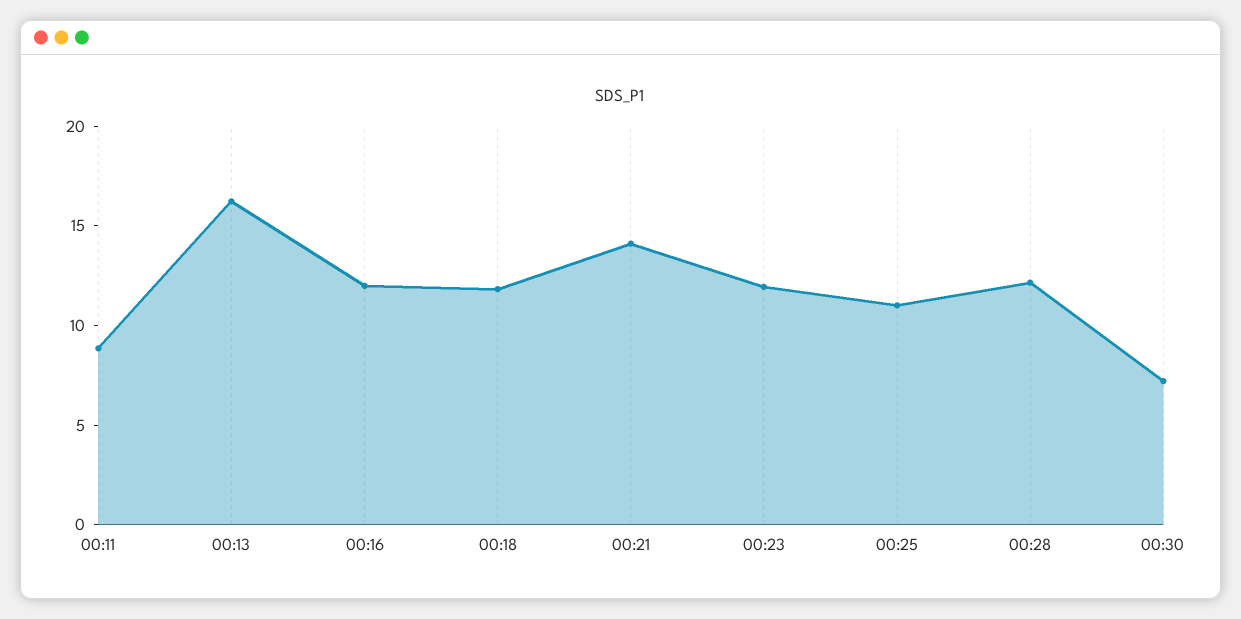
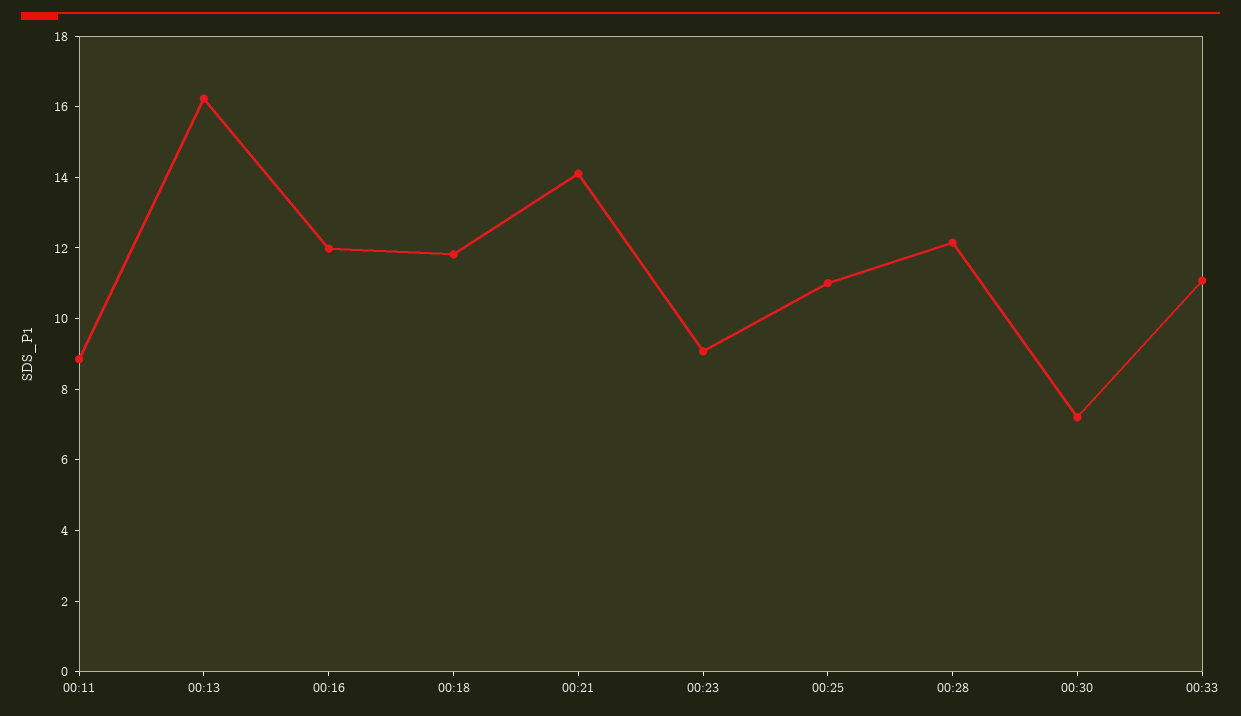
00:23: 12 -> 9
00:33: none -> 11

